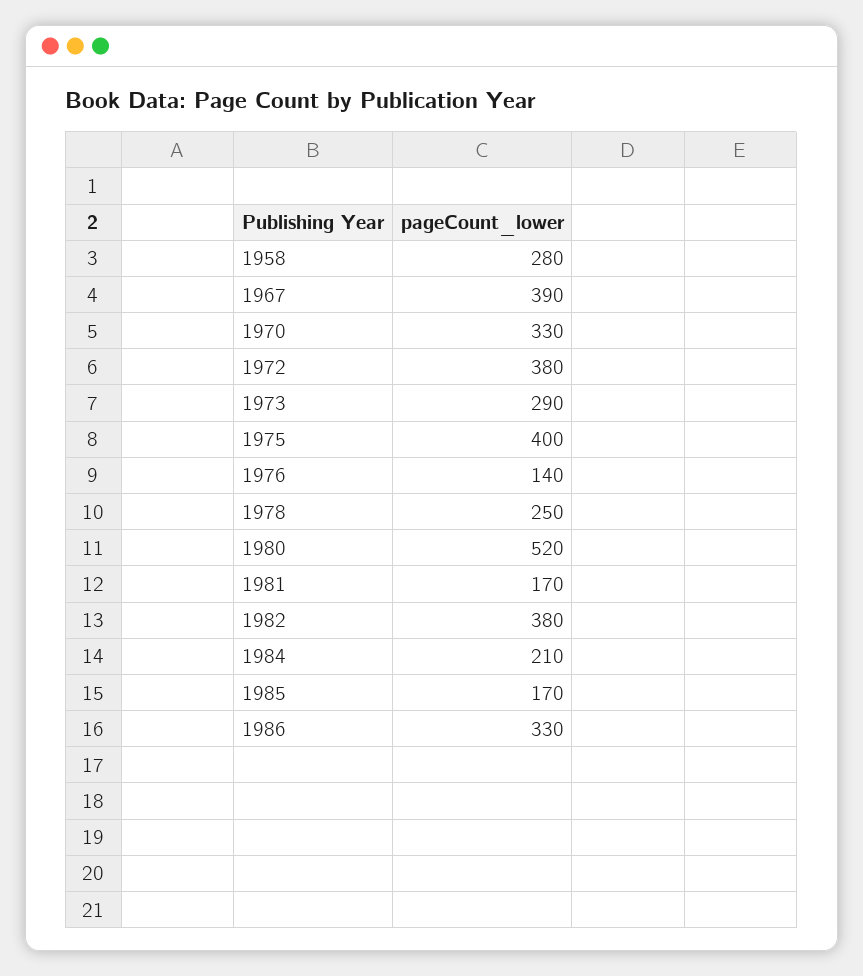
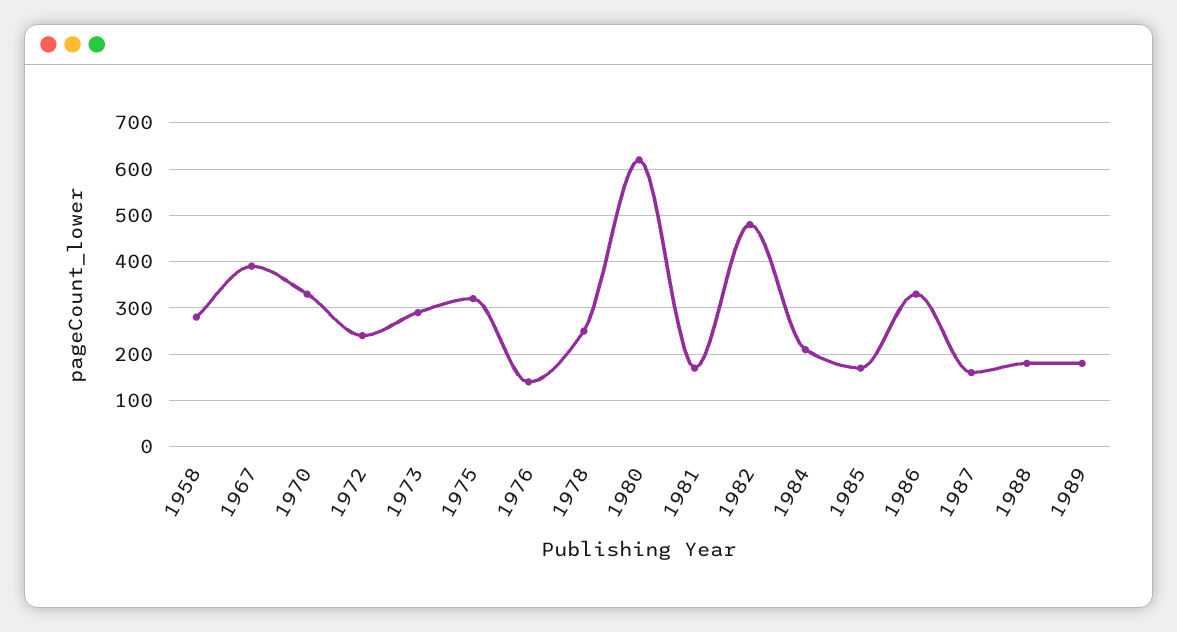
1972: 380 -> 240
1975: 400 -> 320
1980: 520 -> 620
1982: 380 -> 480
1987: none -> 160
1988: none -> 180
1989: none -> 180

